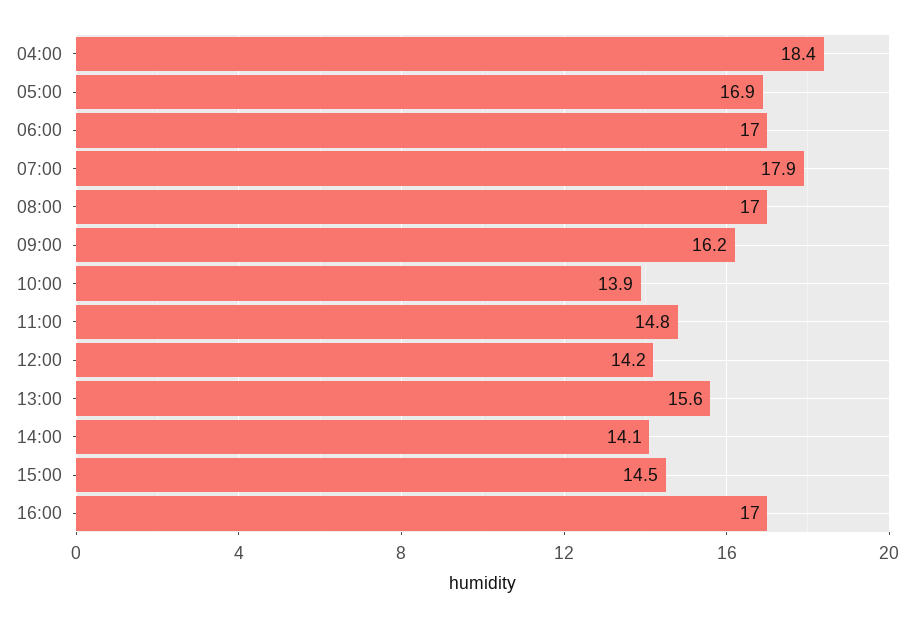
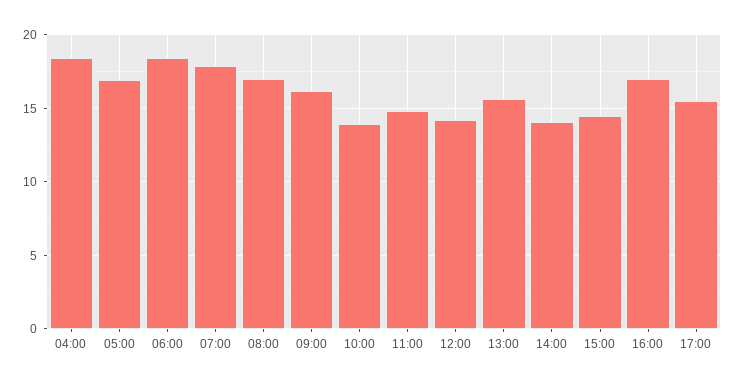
06:00: 17 -> 18.5
17:00: none -> 15.5

